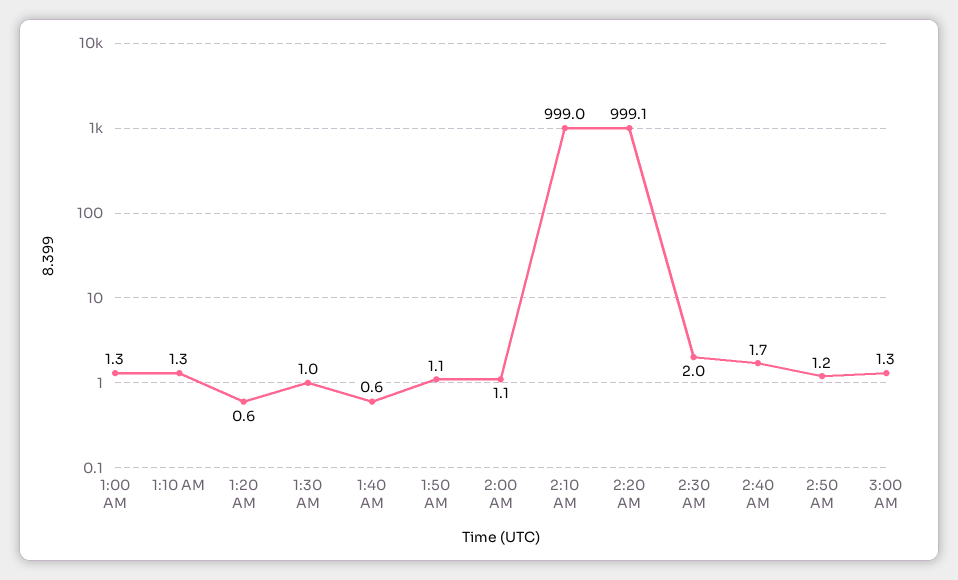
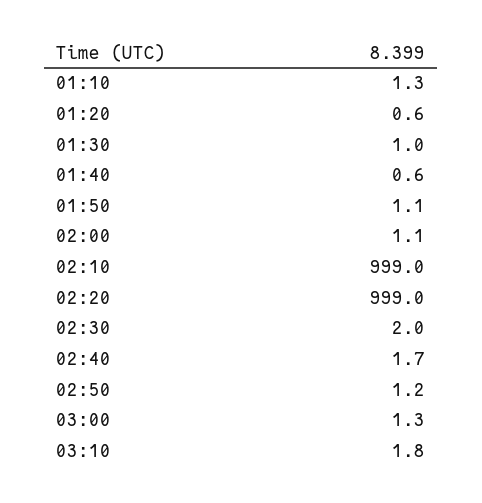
1:00 AM: 1.3 -> none
2:20 AM: 999.1 -> 999
03:10: none -> 1.8

